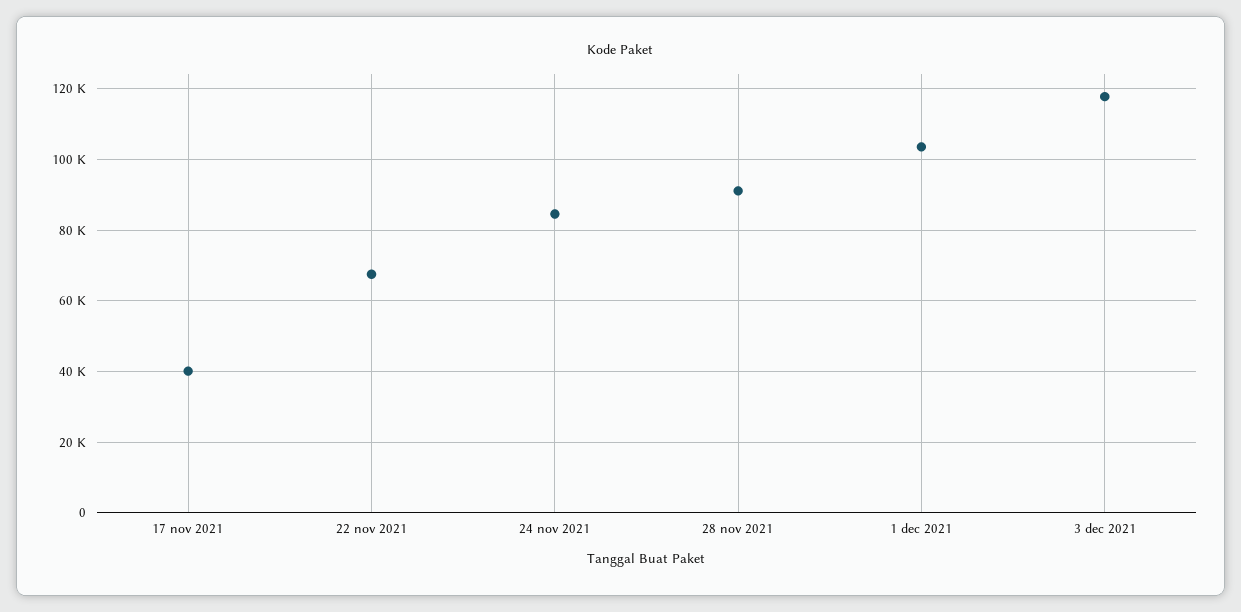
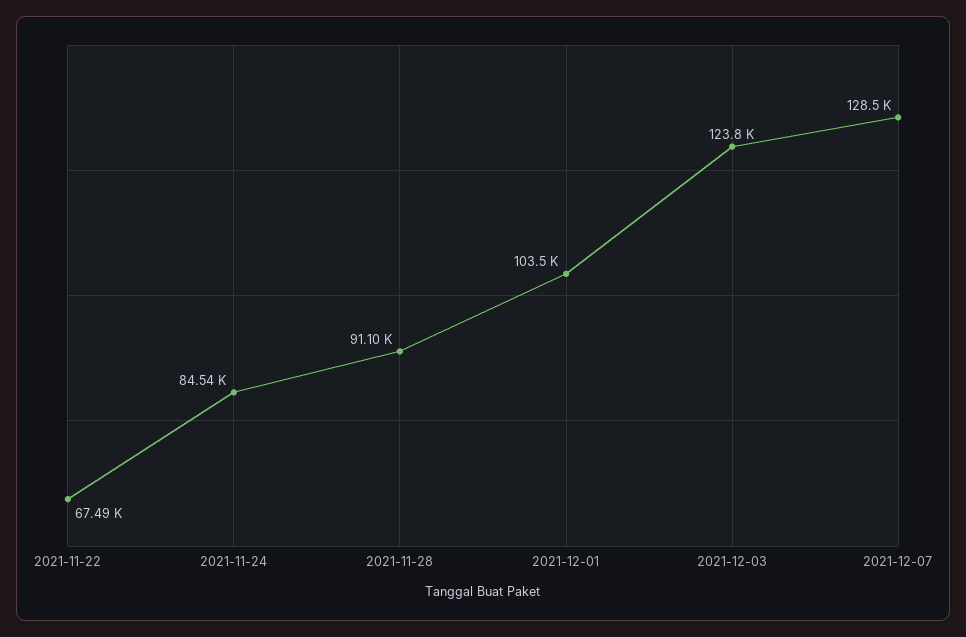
17 nov 2021: 40000 -> none
3 dec 2021: 118000 -> 123800
2021-12-07: none -> 128500

